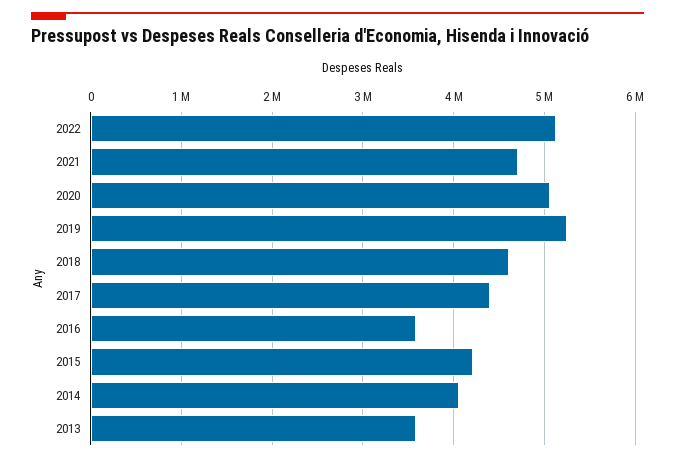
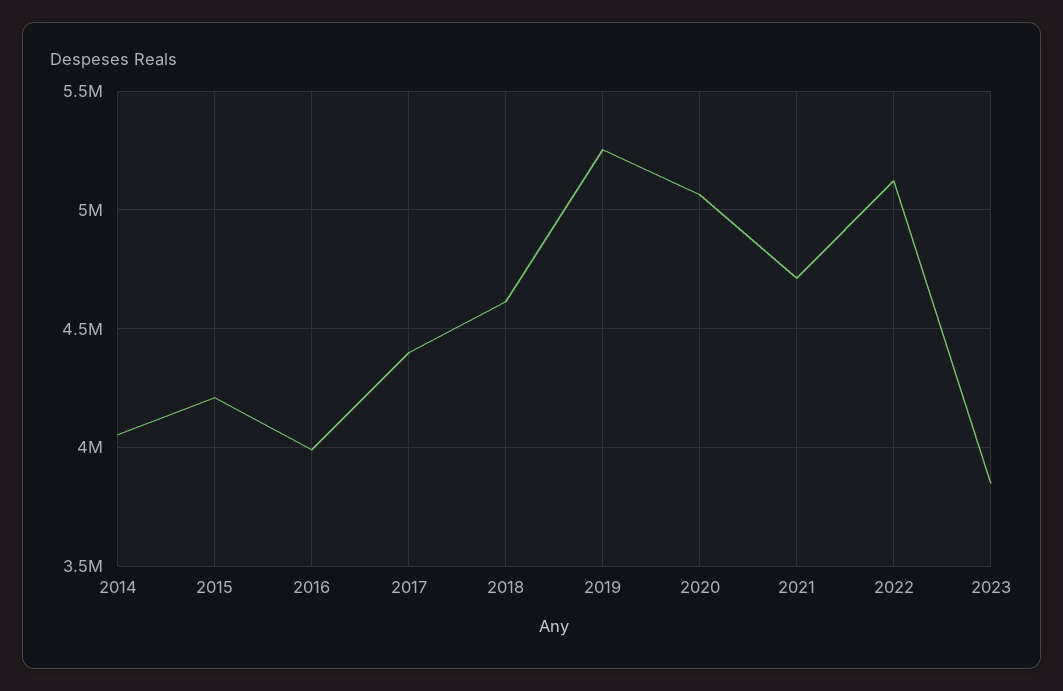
2016: 3600000 -> 4000000
2013: 3600000 -> none
2023: none -> 3850000

